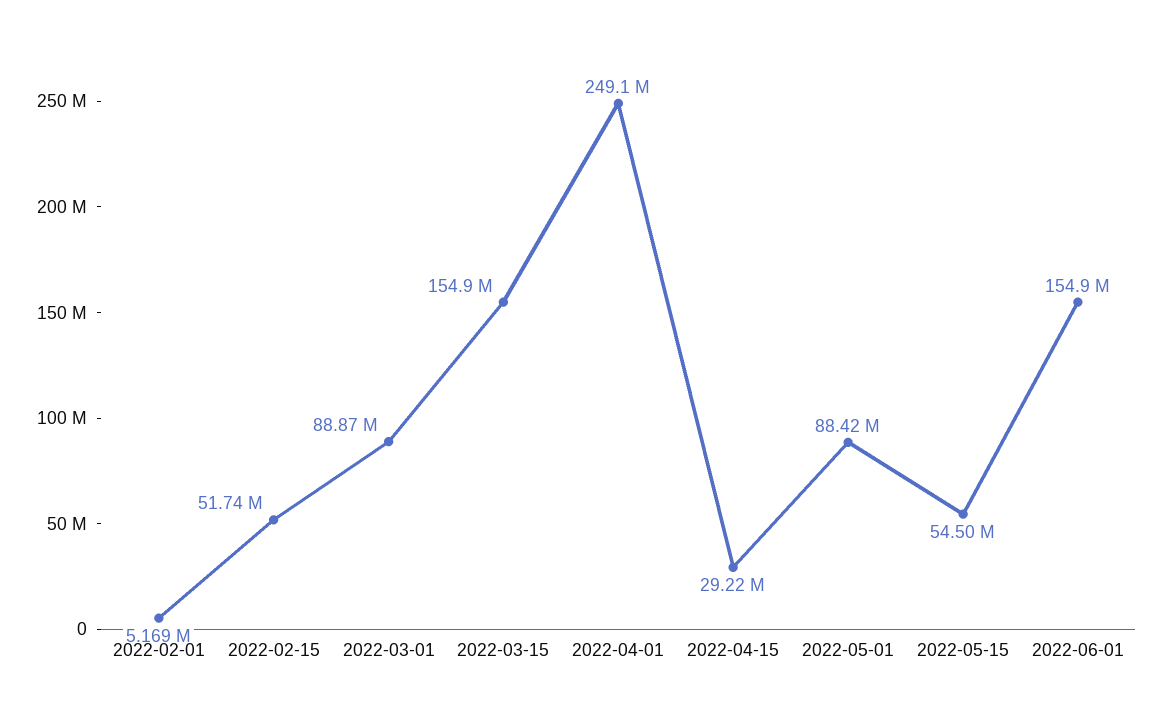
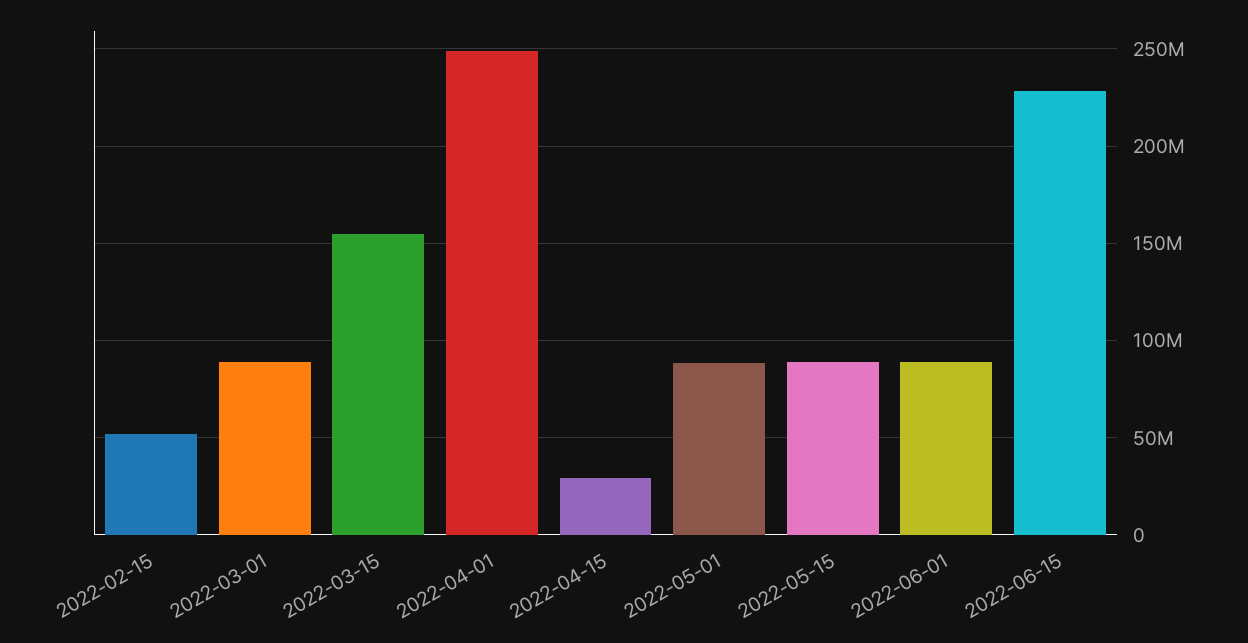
2022-02-01: 5169000 -> none
2022-05-15: 54500000 -> 90000000
2022-06-01: 154900000 -> 90000000
2022-06-15: none -> 230000000

